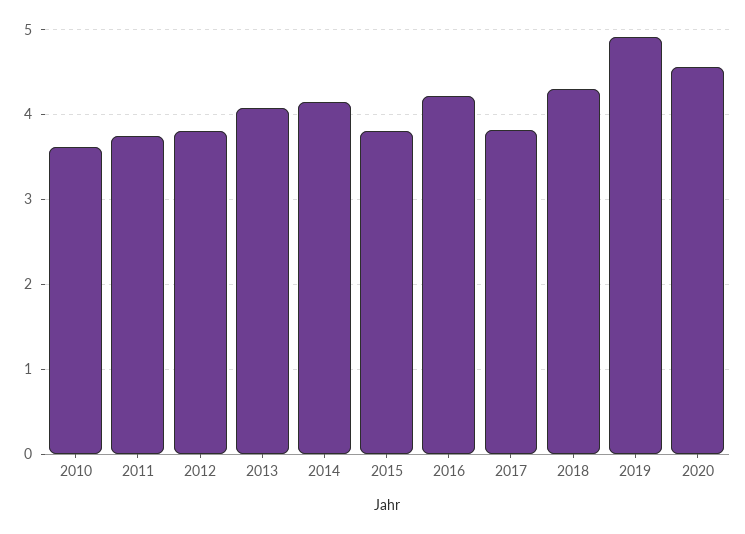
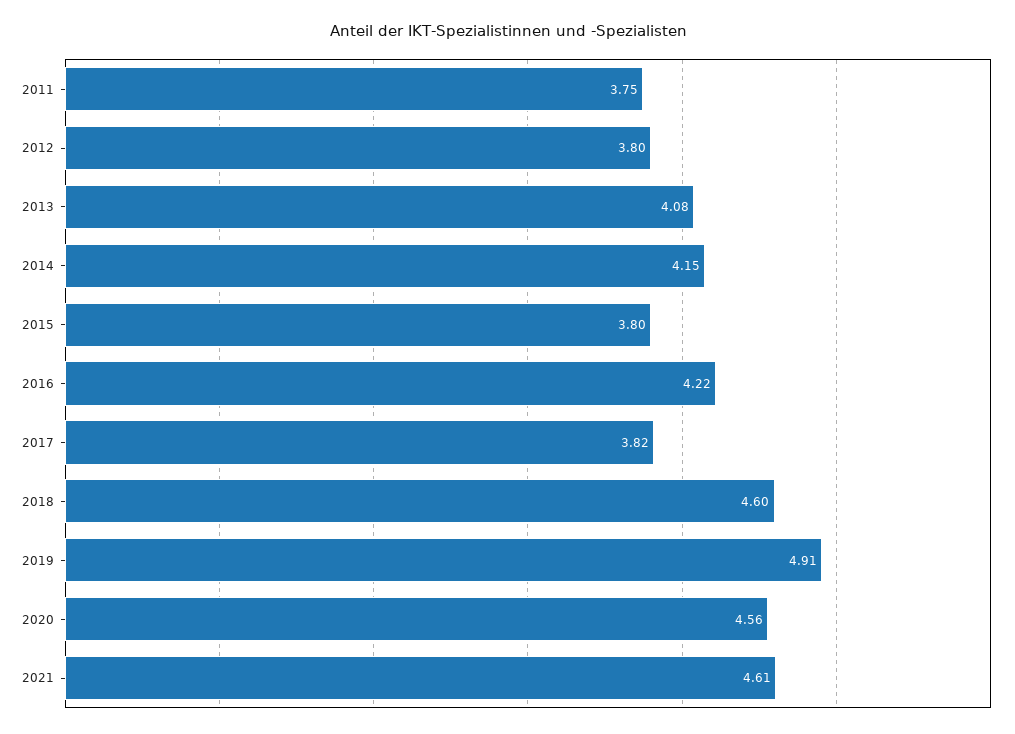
2010: 3.6 -> none
2018: 4.3 -> 4.6
2021: none -> 4.61

